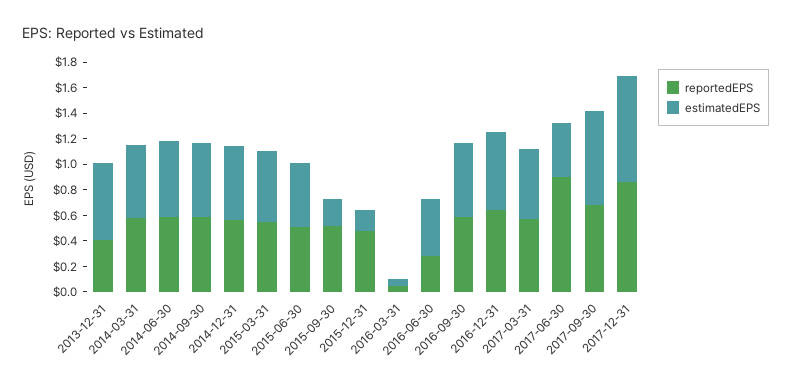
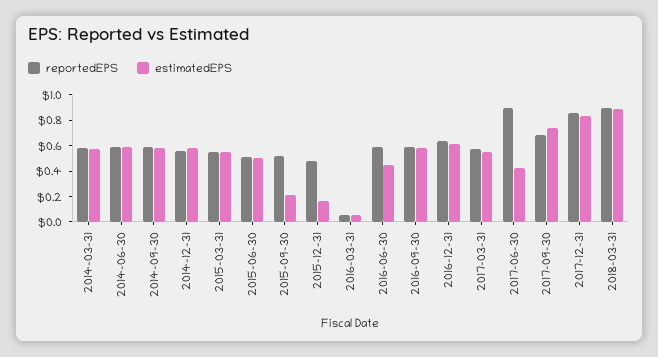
reportedEPS, 2013-12-31: 0.4 -> none
estimatedEPS, 2013-12-31: 0.6 -> none
reportedEPS, 2016-06-30: 0.3 -> 0.6
reportedEPS, 2018-03-31: none -> 0.9
estimatedEPS, 2018-03-31: none -> 0.9

